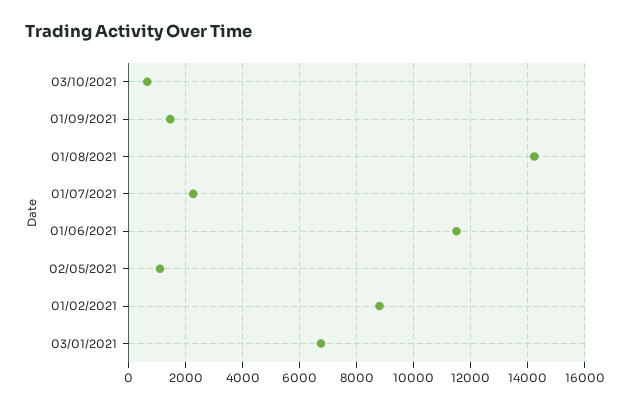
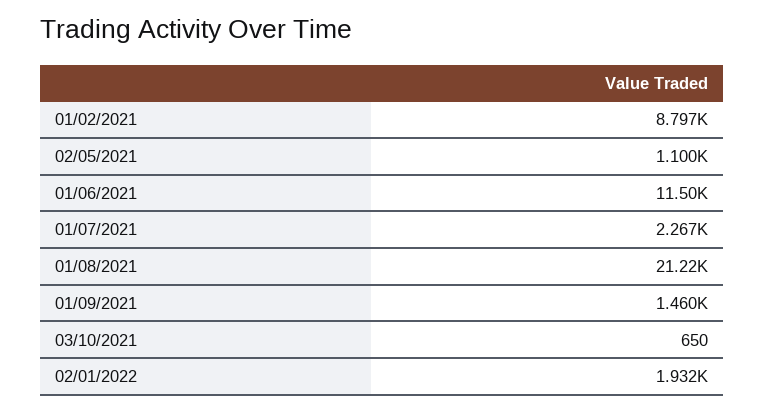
01/08/2021: 14250 -> 21220
03/01/2021: 6750 -> none
02/01/2022: none -> 1932

